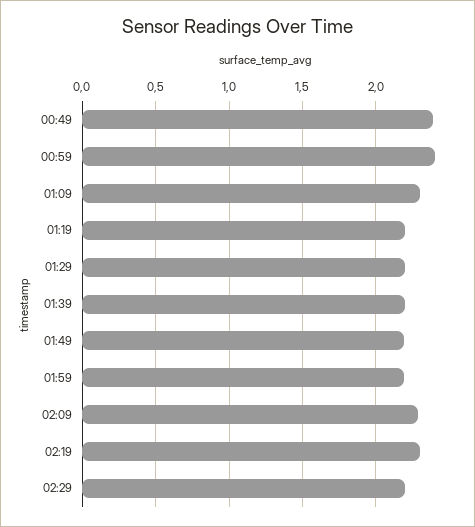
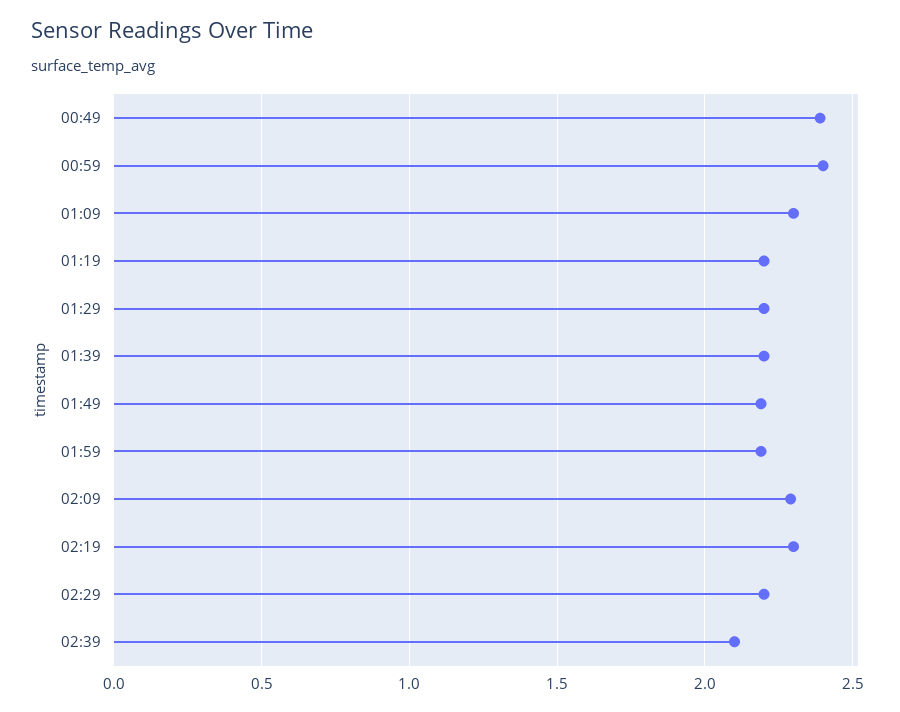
02:39: none -> 2.1

